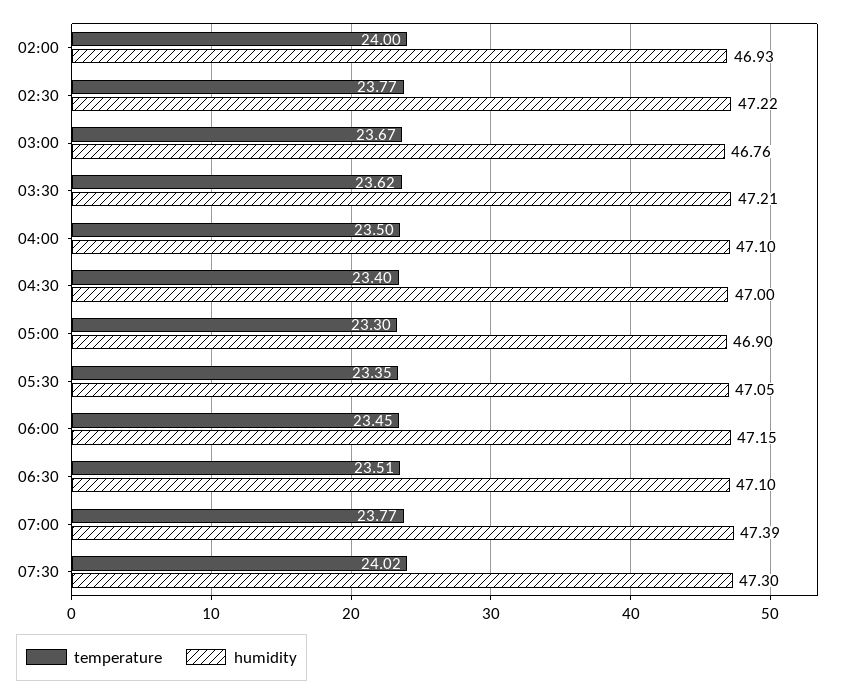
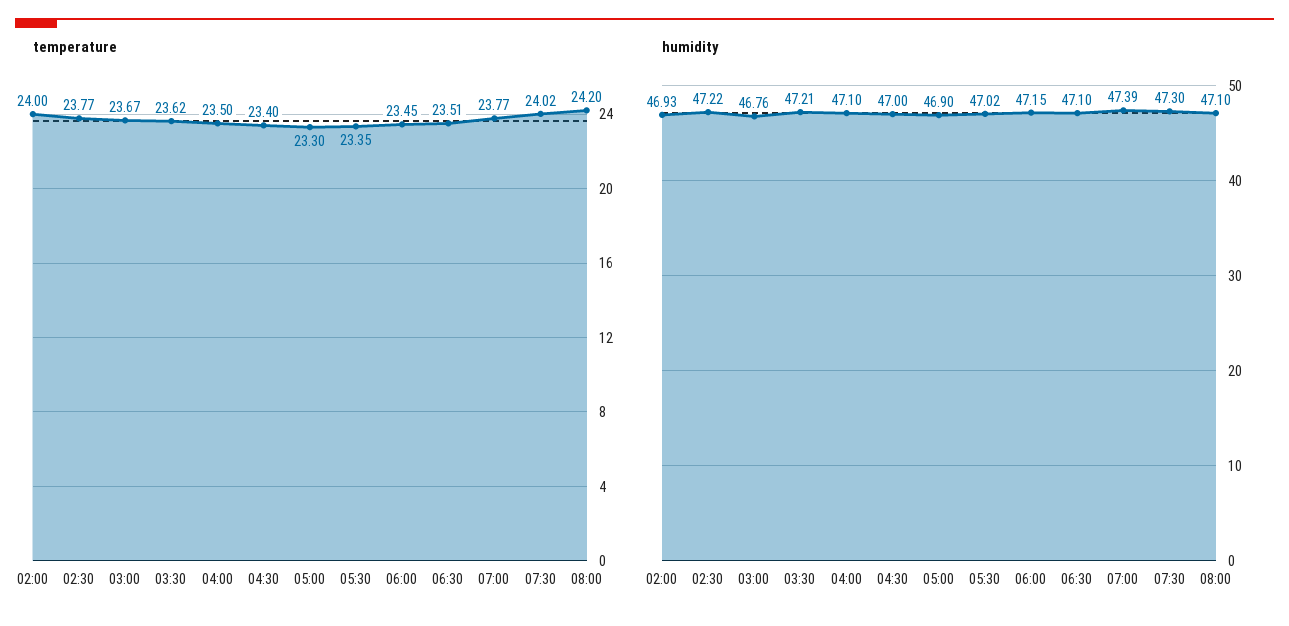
humidity, 05:30: 47.05 -> 47.02
temperature, 08:00: none -> 24.2
humidity, 08:00: none -> 47.1

